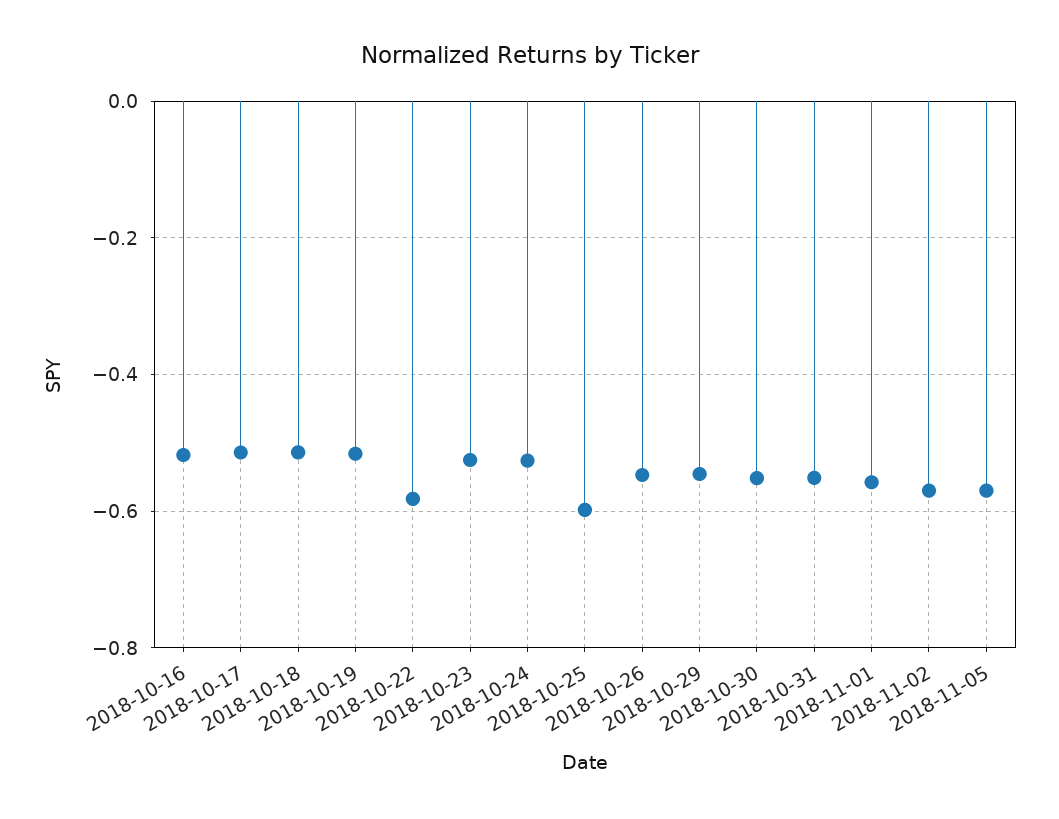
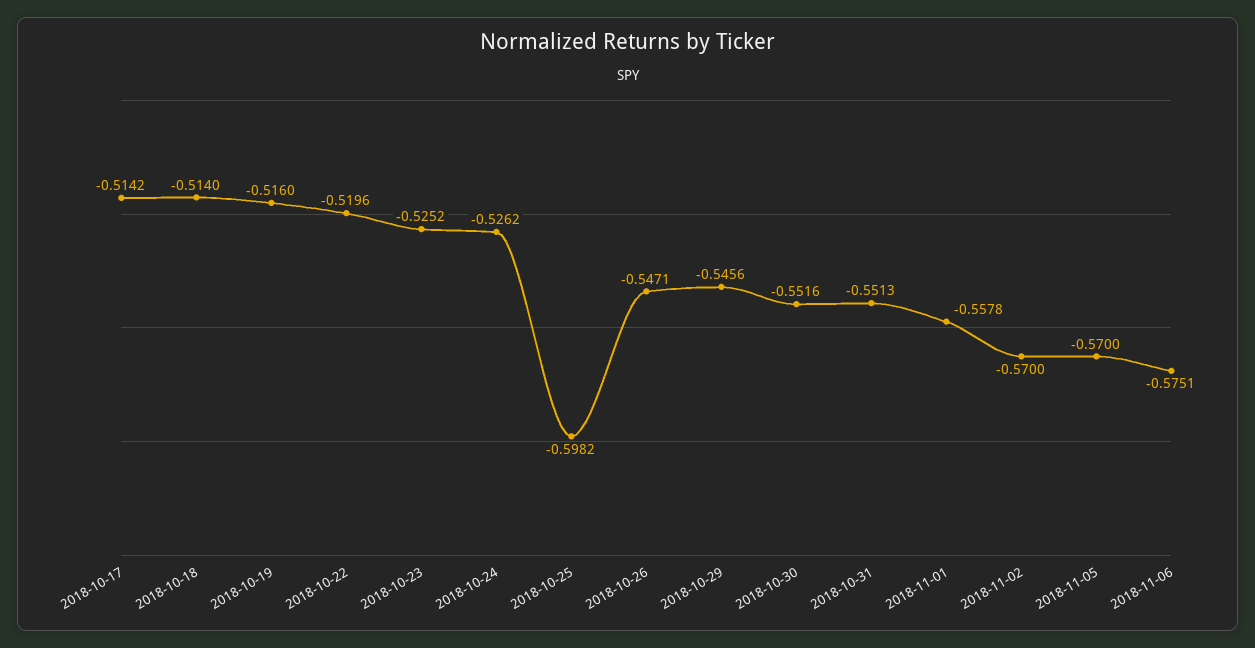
2018-10-16: -0.52 -> none
2018-10-22: -0.58 -> -0.5196
2018-11-06: none -> -0.5751

